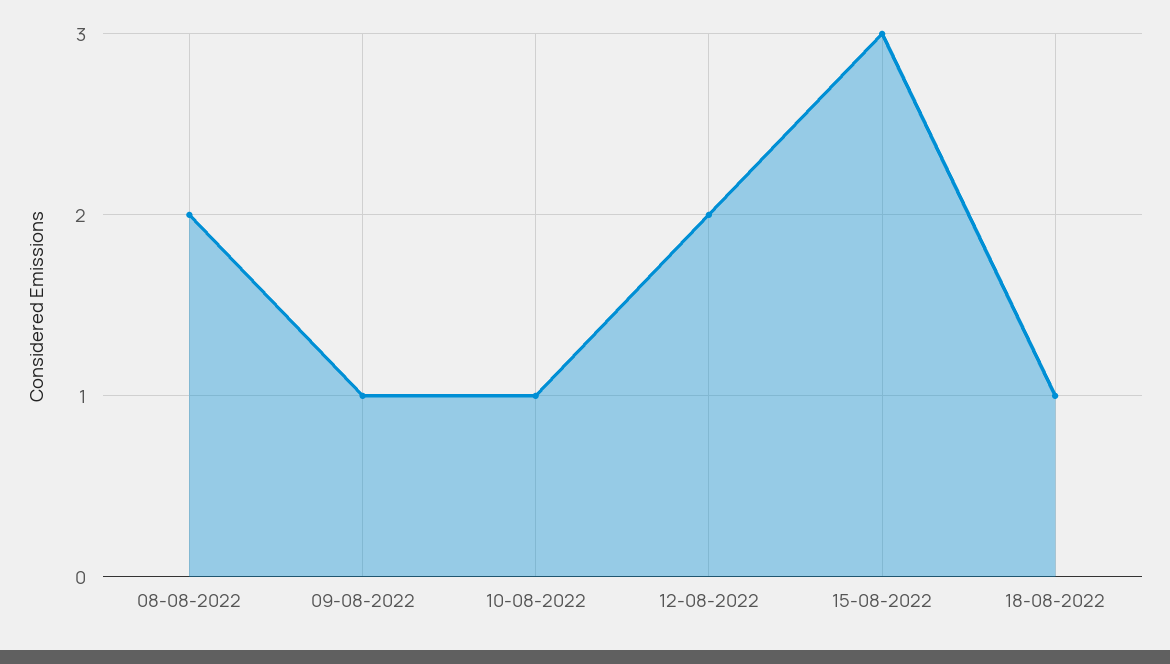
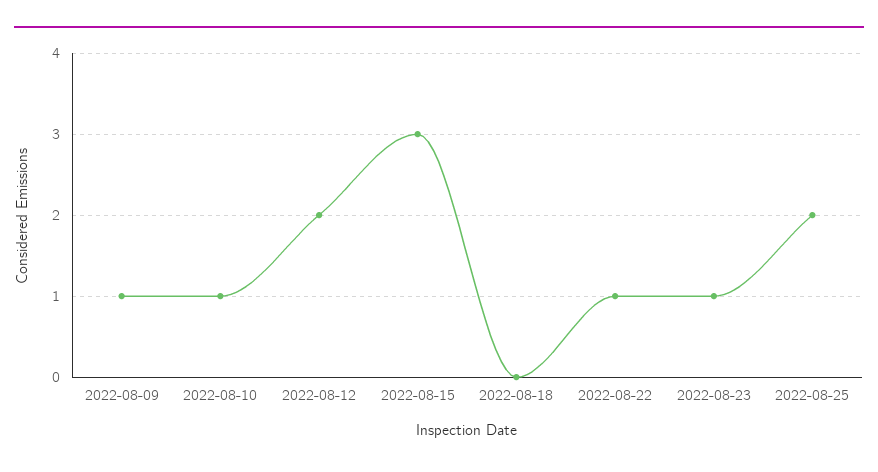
08-08-2022: 2 -> none
18-08-2022: 1 -> 0
2022-08-22: none -> 1
2022-08-23: none -> 1
2022-08-25: none -> 2

